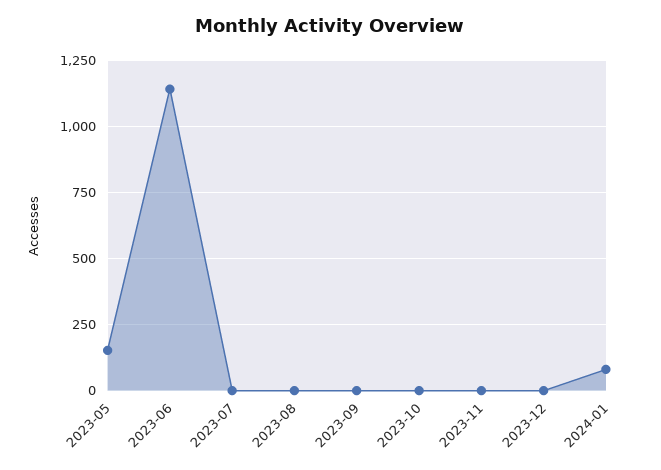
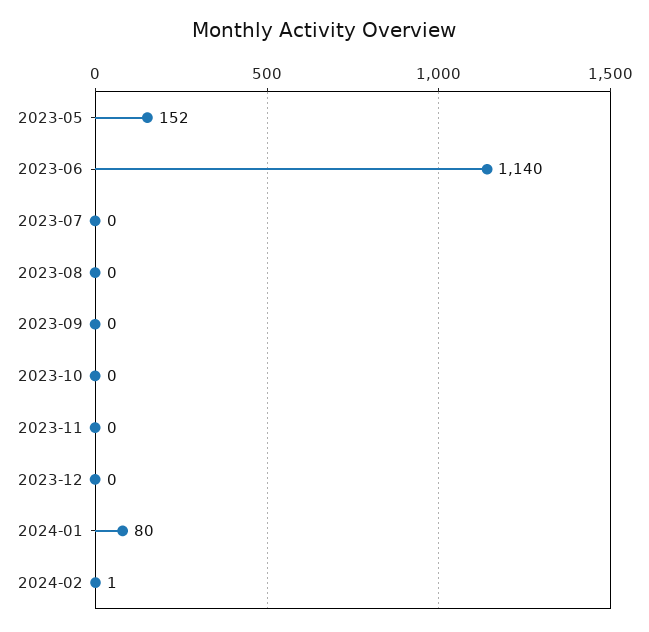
2024-02: none -> 1

